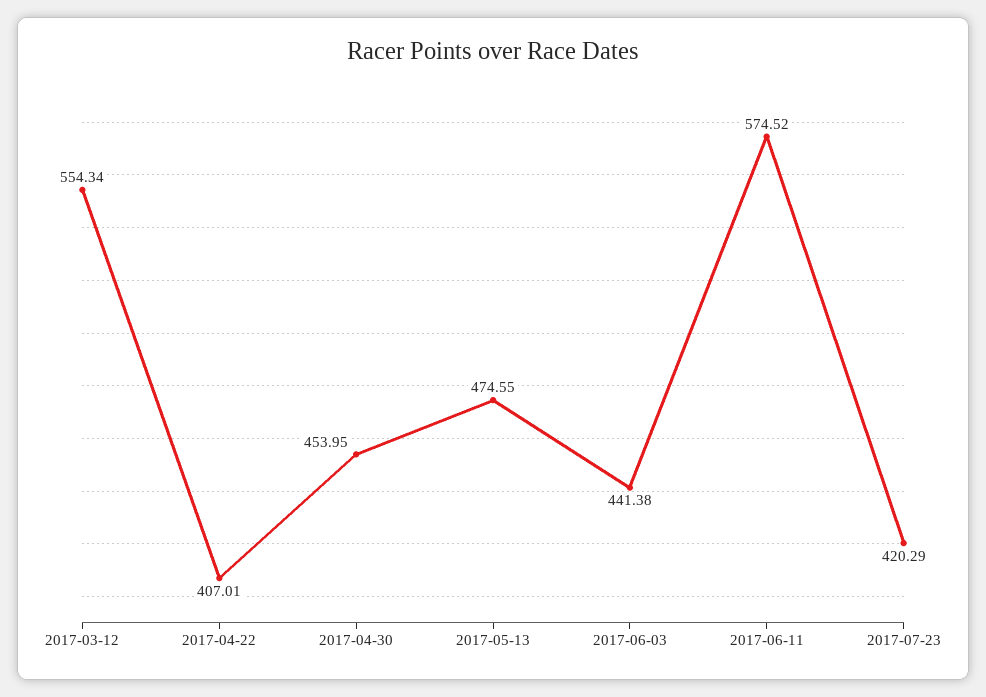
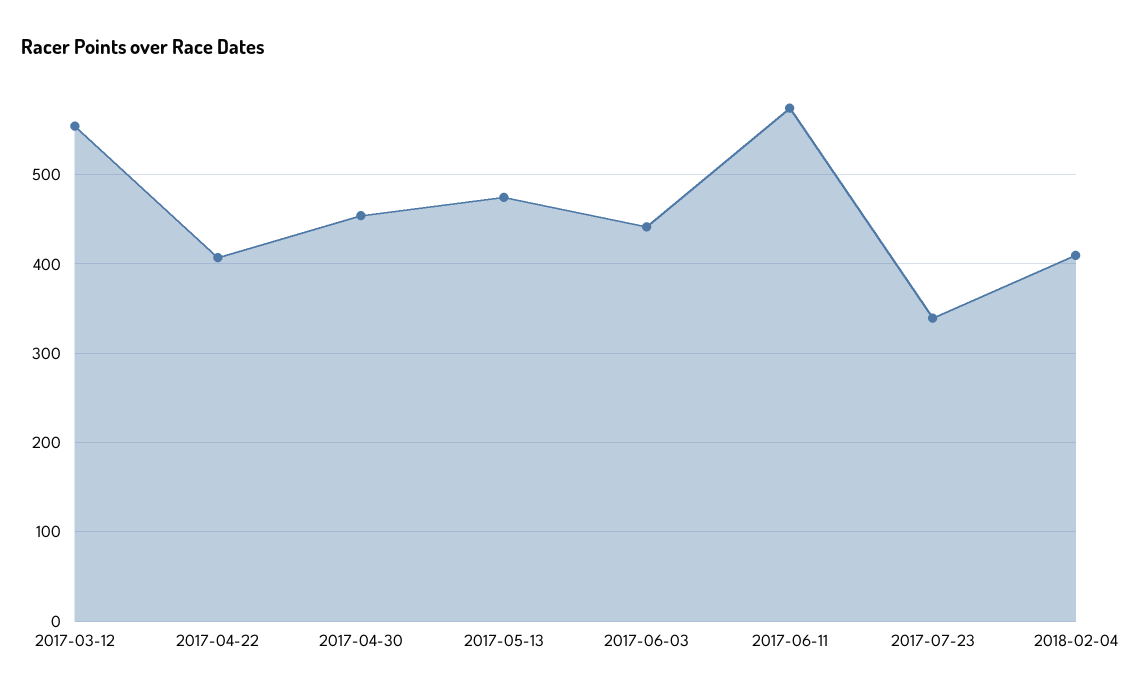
2017-07-23: 420.29 -> 340
2018-02-04: none -> 410

